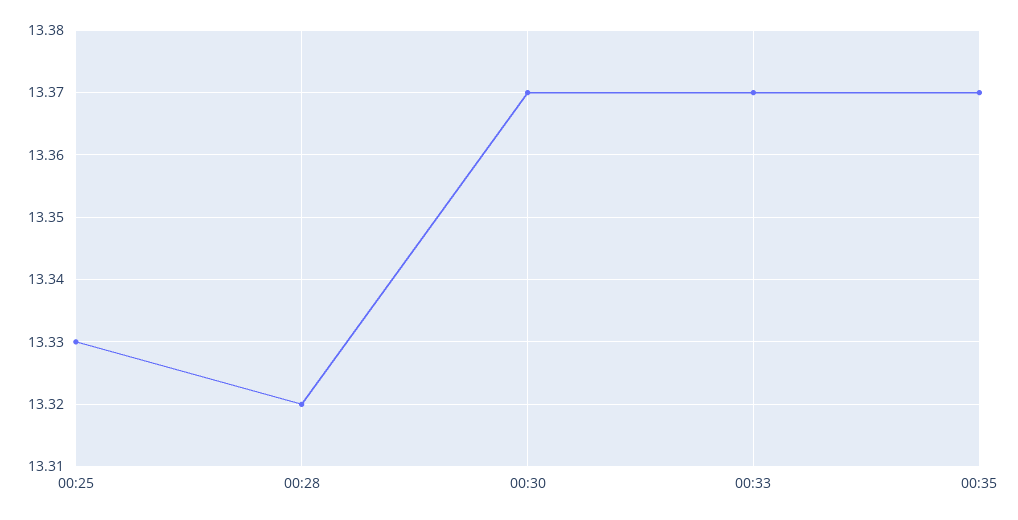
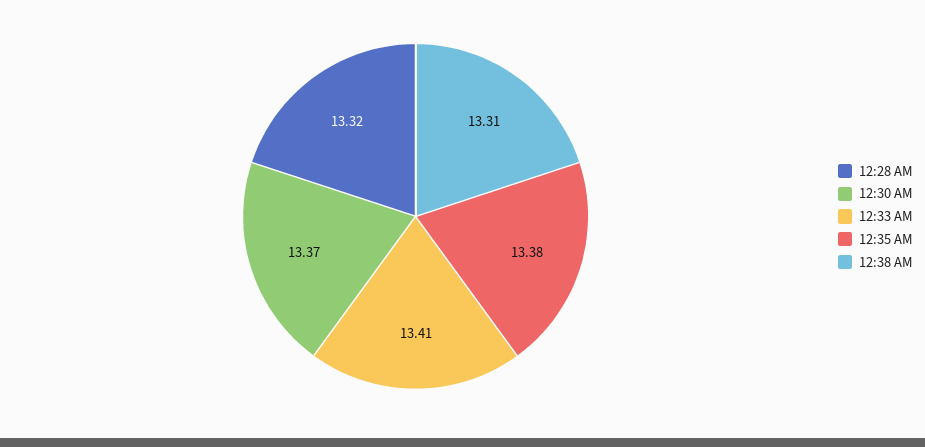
00:25: 13.33 -> none
00:33: 13.37 -> 13.41
00:35: 13.37 -> 13.38
12:38 AM: none -> 13.31

